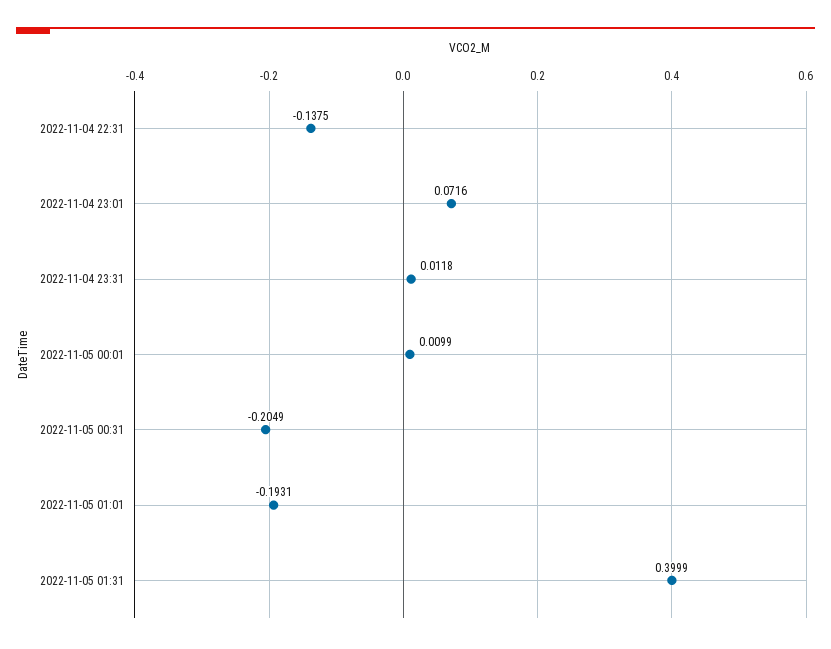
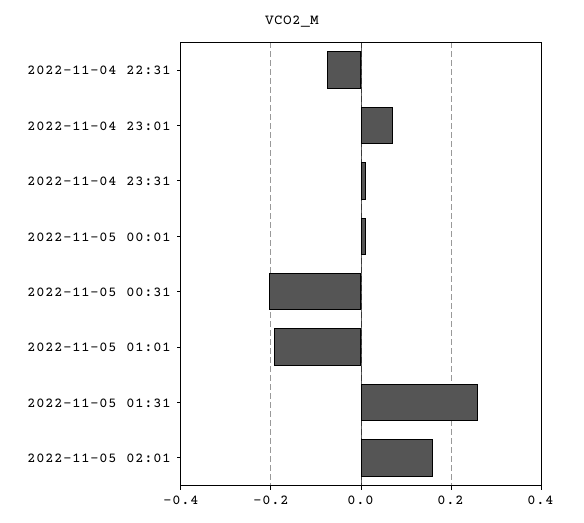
2022-11-04 22:31: -0.1375 -> -0.08
2022-11-05 01:31: 0.3999 -> 0.26
2022-11-05 02:01: none -> 0.16

